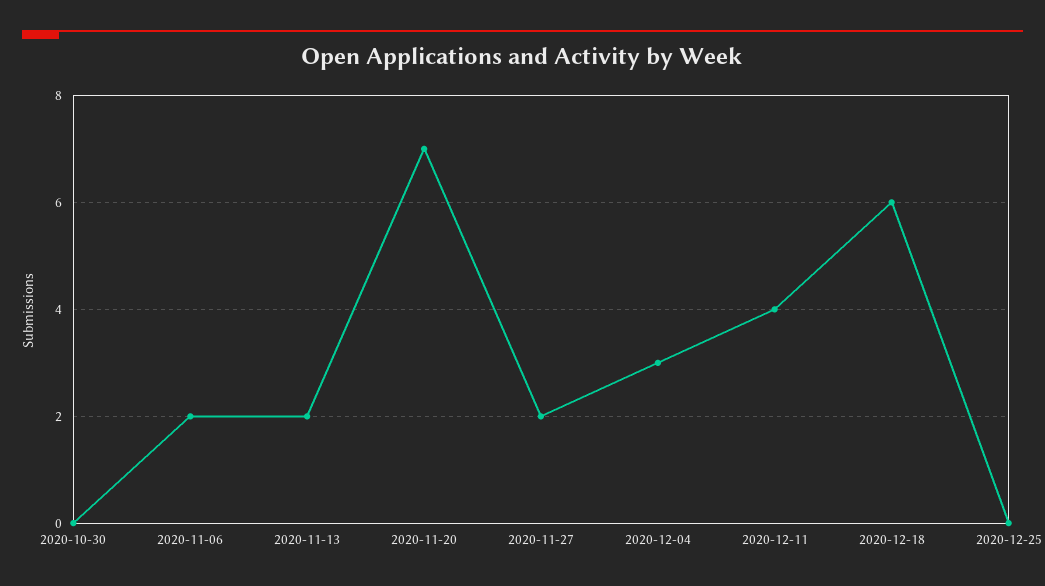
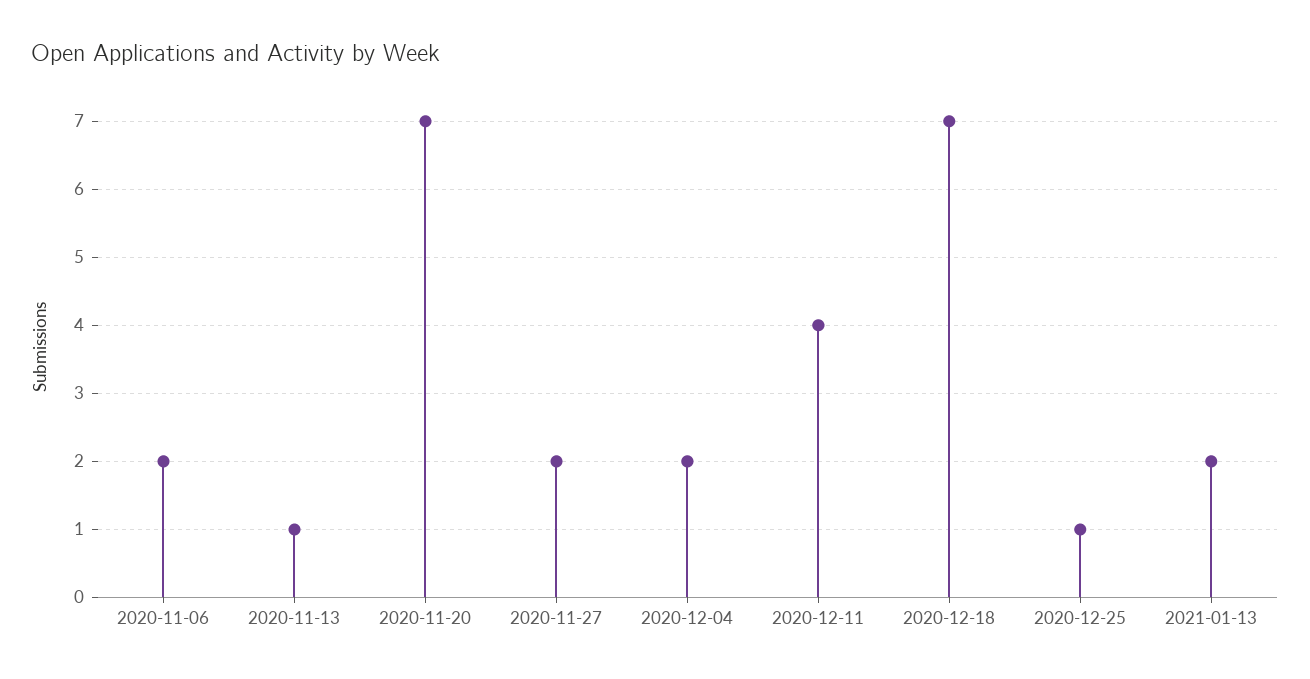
2020-10-30: 0 -> none
2020-11-13: 2 -> 1
2020-12-04: 3 -> 2
2020-12-18: 6 -> 7
2020-12-25: 0 -> 1
2021-01-13: none -> 2

